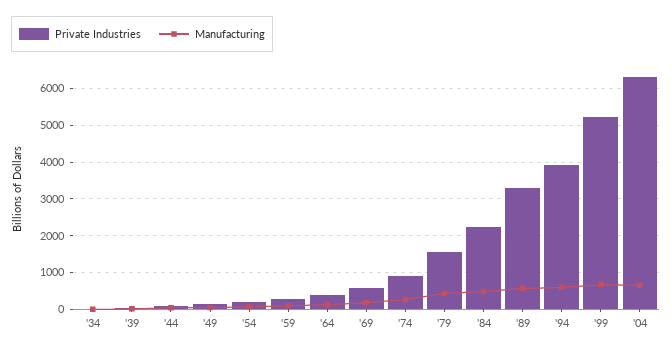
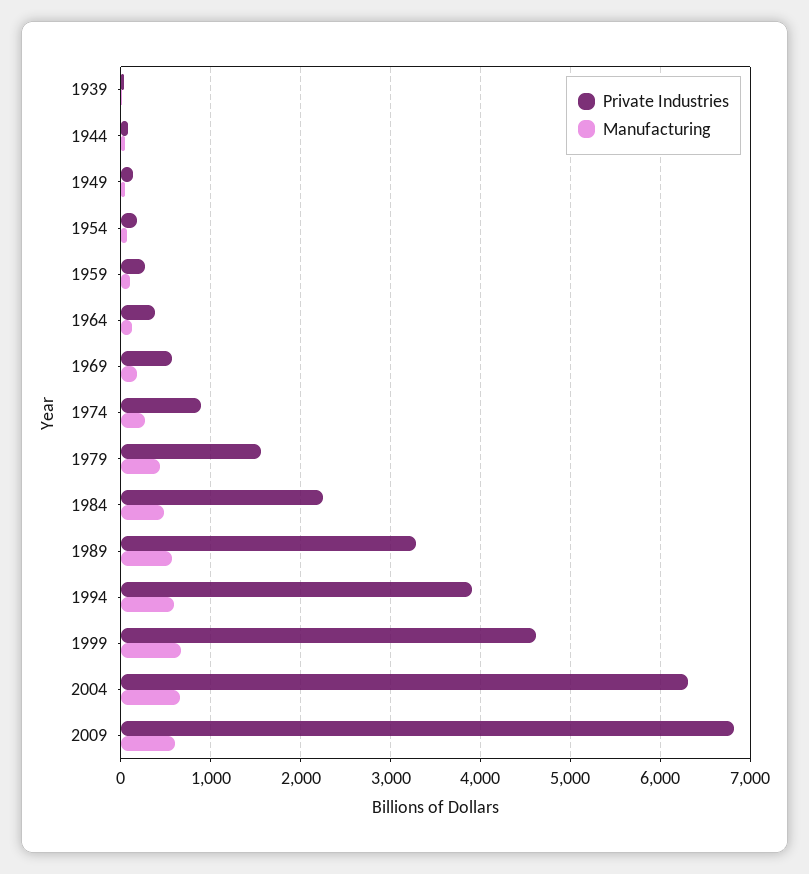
Private Industries, '34: 0 -> none
Manufacturing, '34: 0 -> none
Private Industries, '99: 5200 -> 4600
Private Industries, 2009: none -> 6800
Manufacturing, 2009: none -> 600

